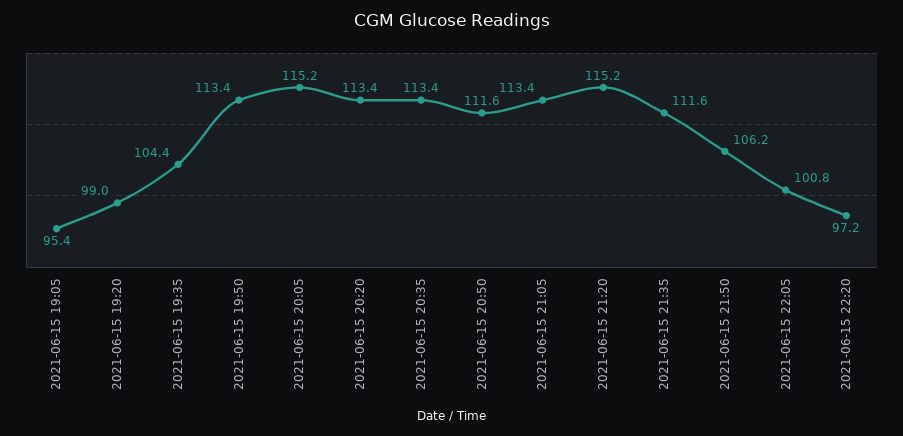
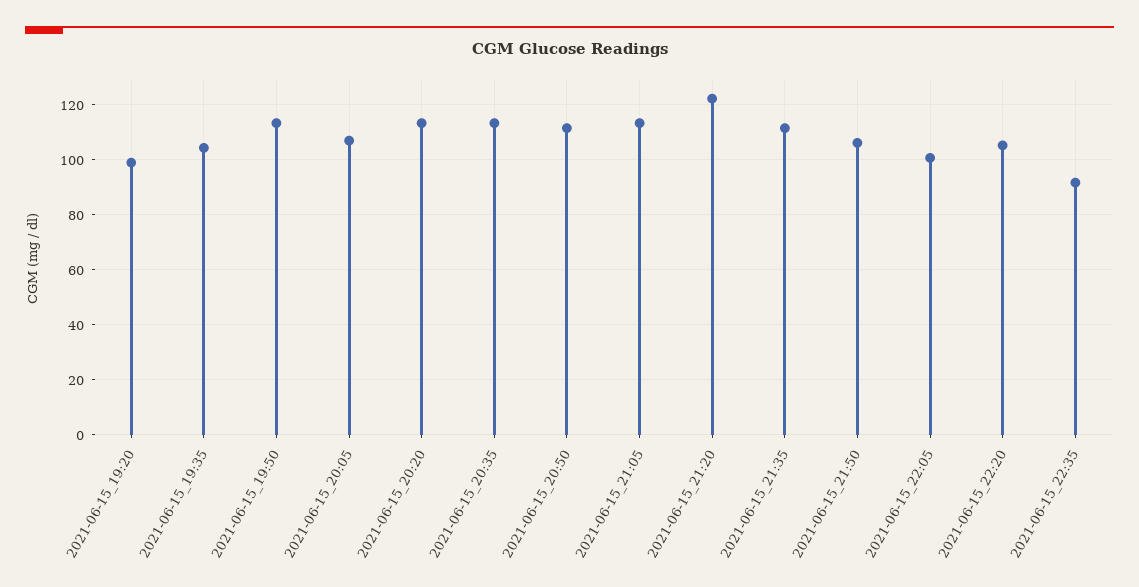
2021-06-15 19:05: 95.4 -> none
2021-06-15 20:05: 115.2 -> 107.5
2021-06-15 21:20: 115.2 -> 122.5
2021-06-15 22:20: 97.2 -> 105
2021-06-15_22:35: none -> 92.5

